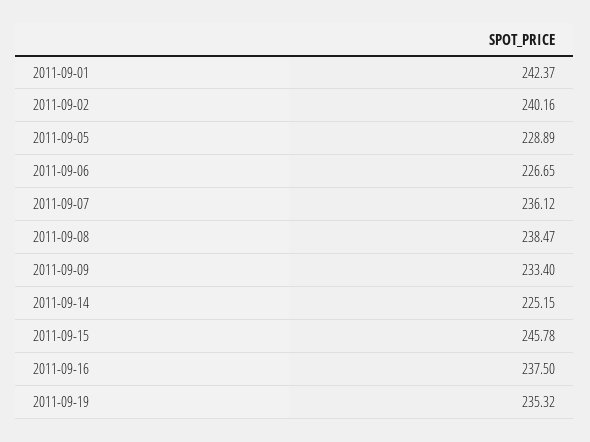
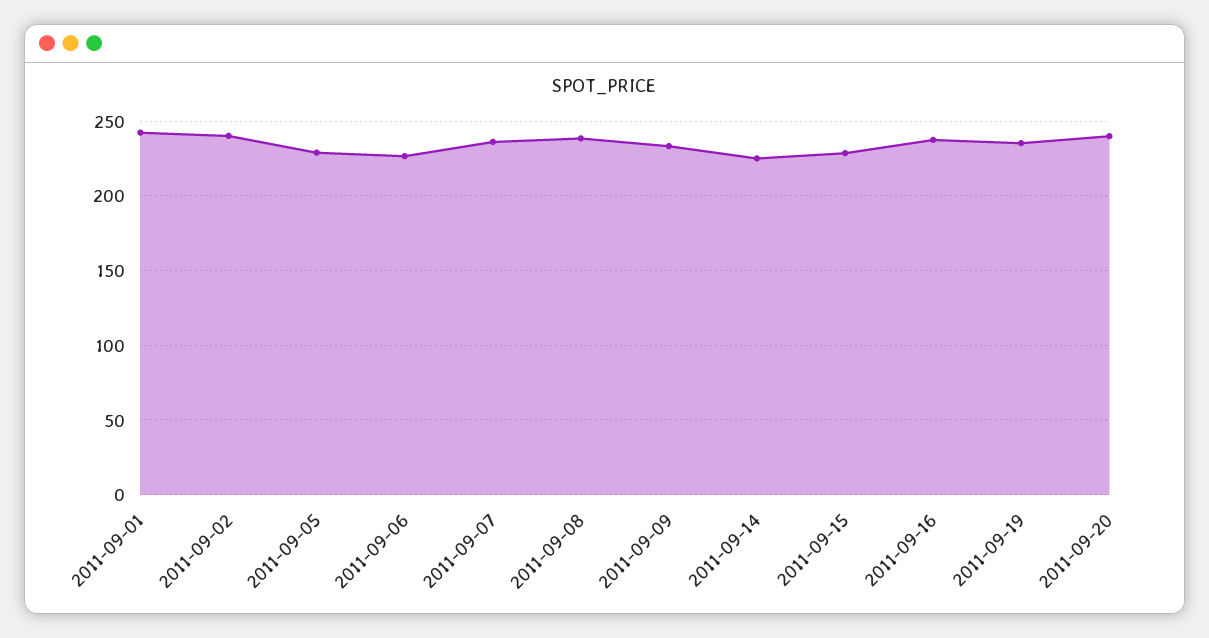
2011-09-15: 245.78 -> 230
2011-09-20: none -> 240

